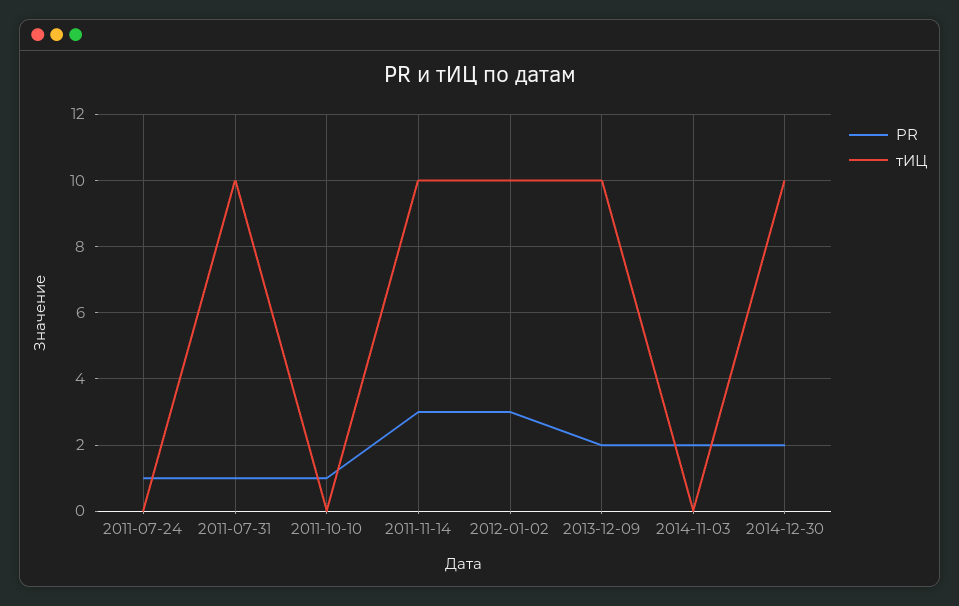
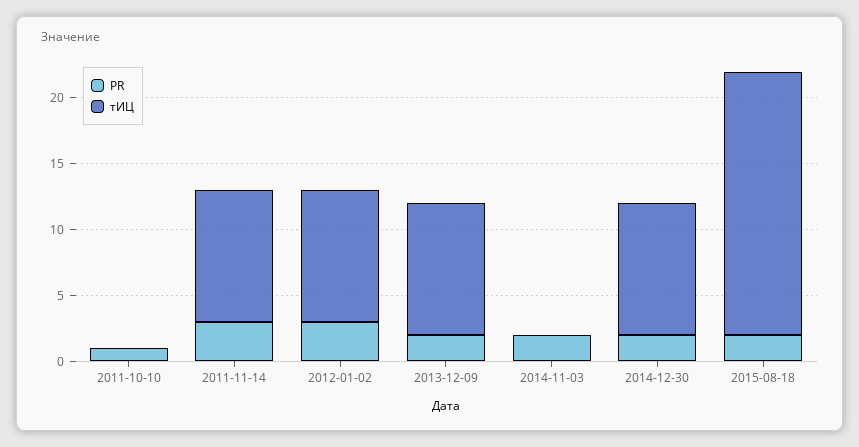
PR, 2011-07-24: 1 -> none
тИЦ, 2011-07-24: 0 -> none
PR, 2011-07-31: 1 -> none
тИЦ, 2011-07-31: 10 -> none
PR, 2015-08-18: none -> 2
тИЦ, 2015-08-18: none -> 20

